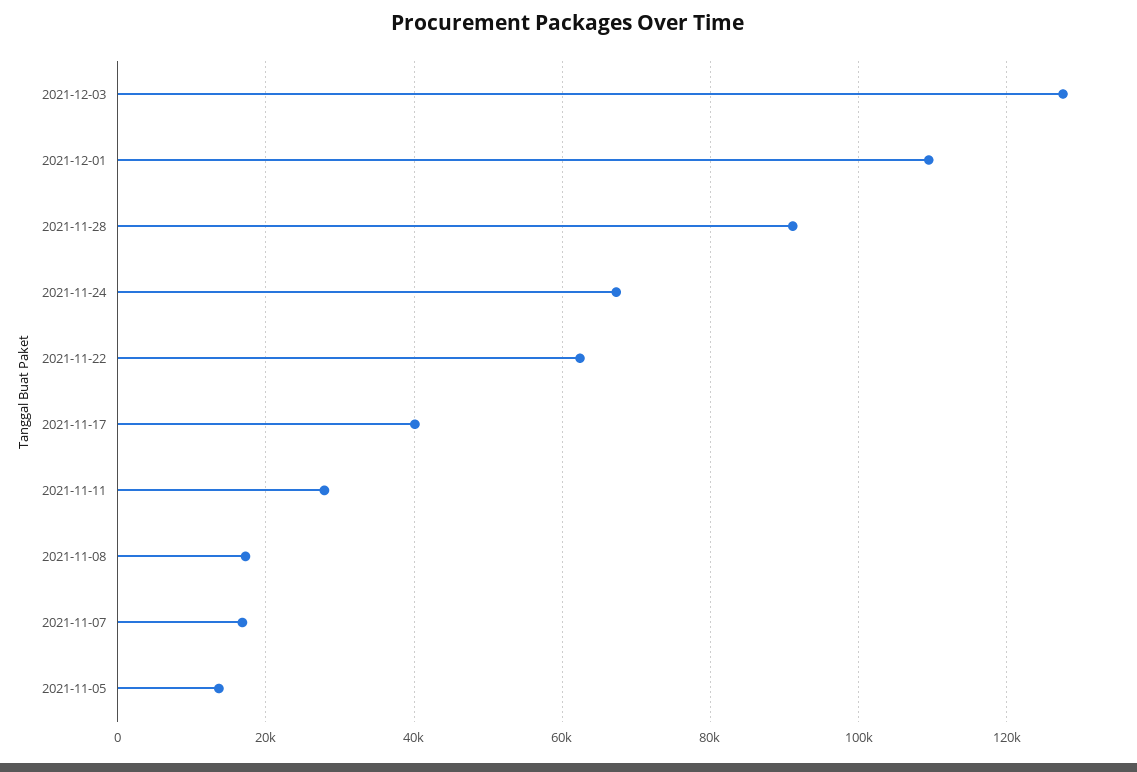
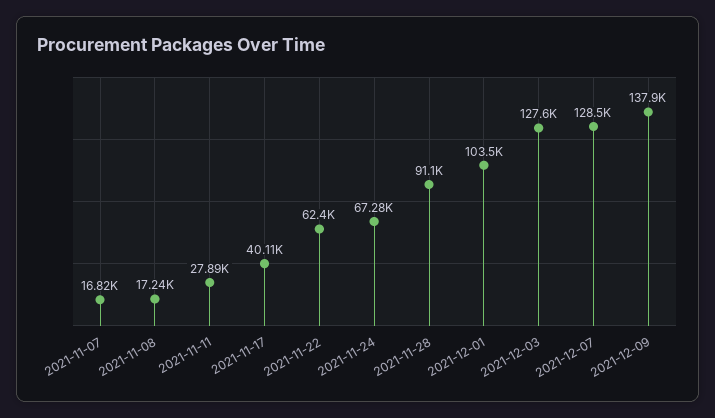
2021-12-01: 110000 -> 103500
2021-11-05: 14000 -> none
2021-12-07: none -> 128500
2021-12-09: none -> 137900

